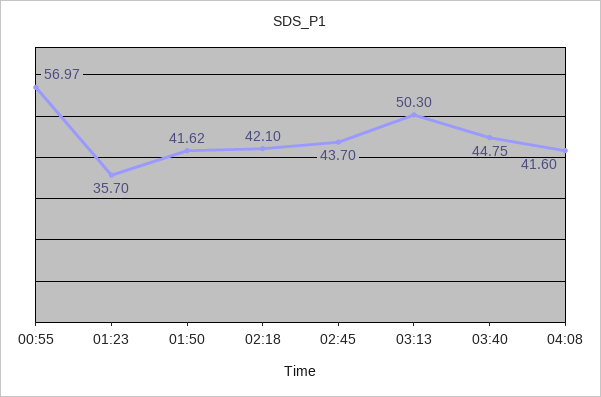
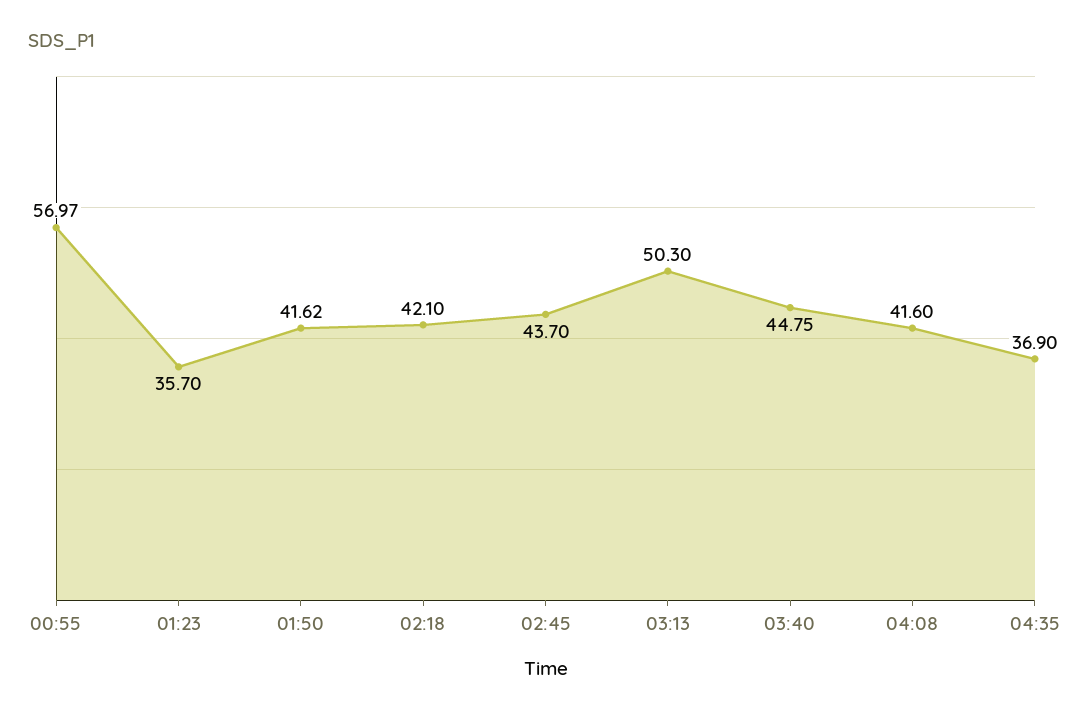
04:35: none -> 36.9

